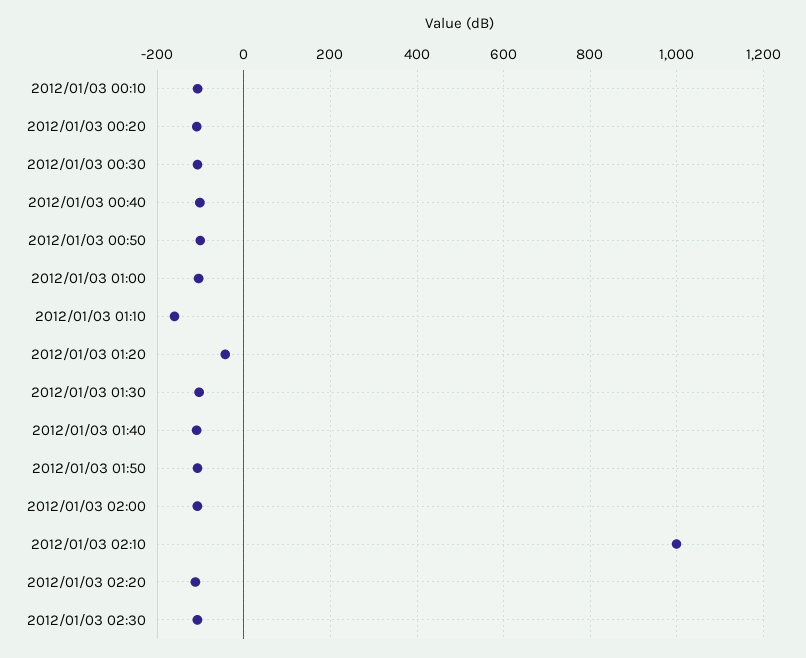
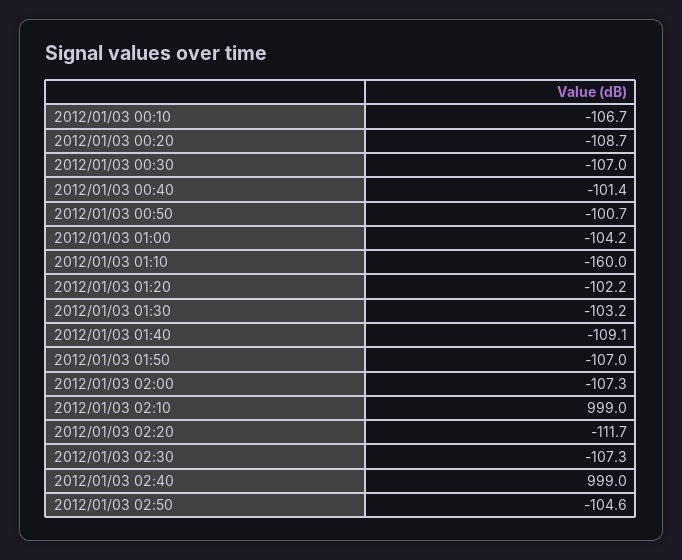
2012/01/03 01:20: -40 -> -102.2
2012/01/03 02:40: none -> 999
2012/01/03 02:50: none -> -104.6

